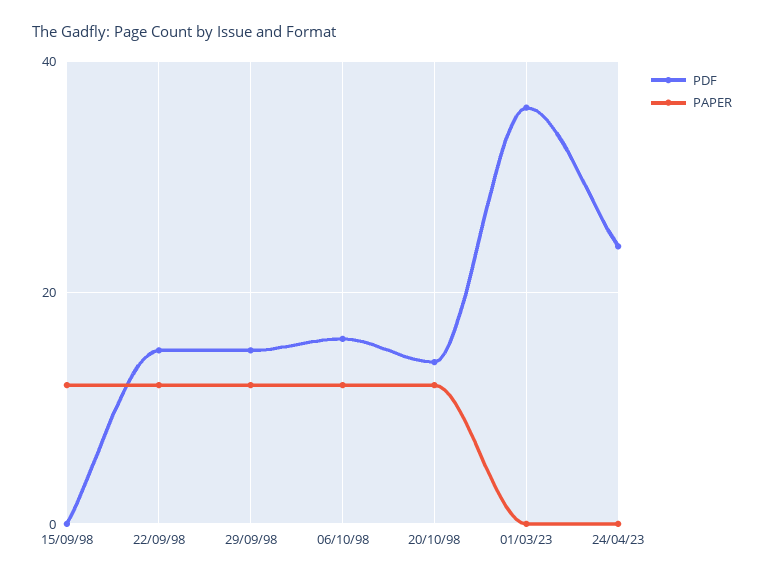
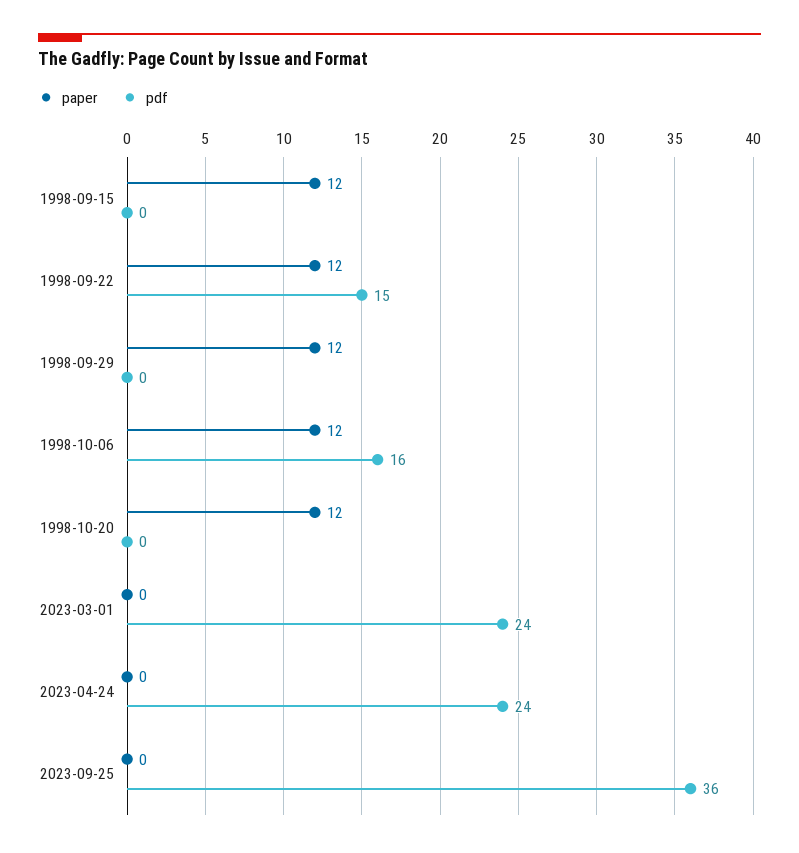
PDF, 29/09/98: 15 -> 0
PDF, 20/10/98: 15 -> 0
PDF, 01/03/23: 35 -> 24
PAPER, 2023-09-25: none -> 0
PDF, 2023-09-25: none -> 36

